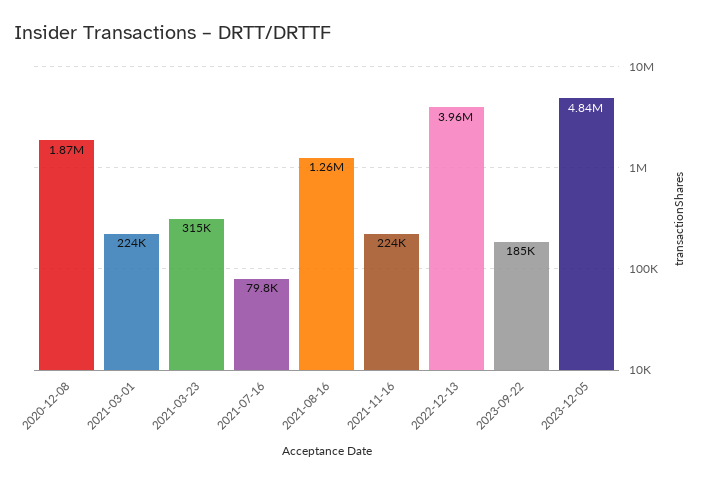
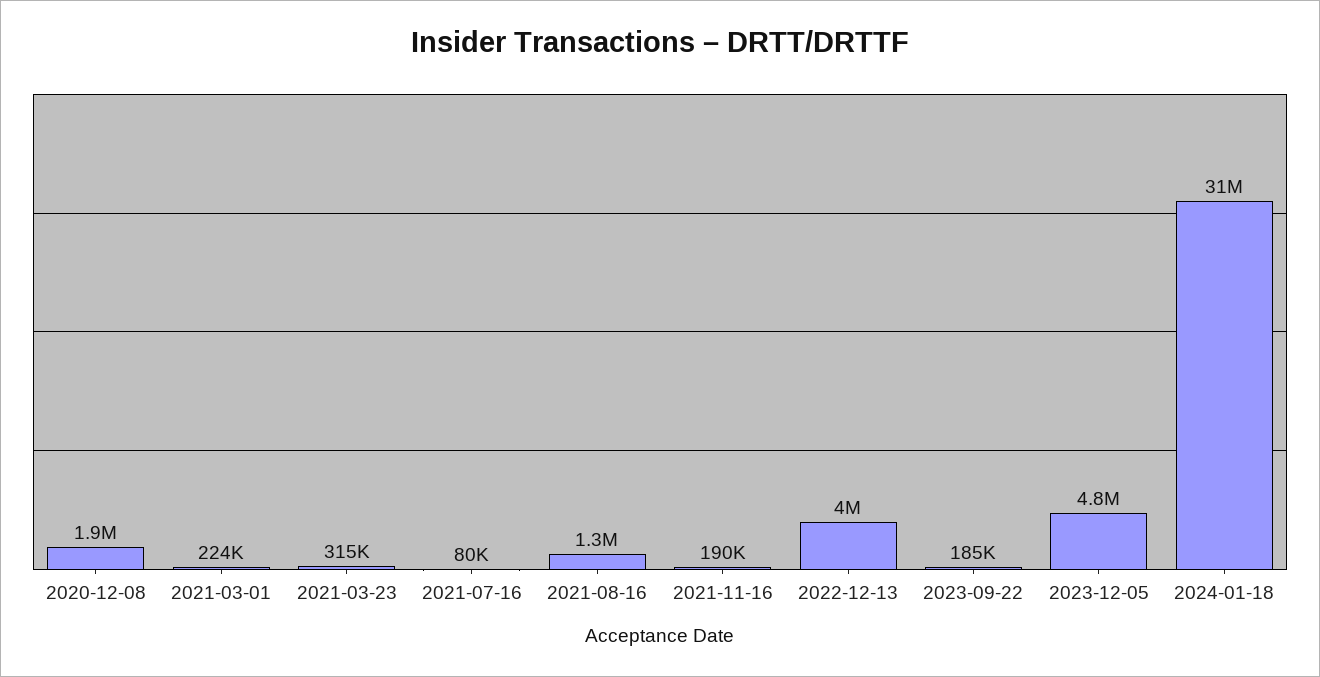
2021-11-16: 224000 -> 190000
2024-01-18: none -> 31000000

